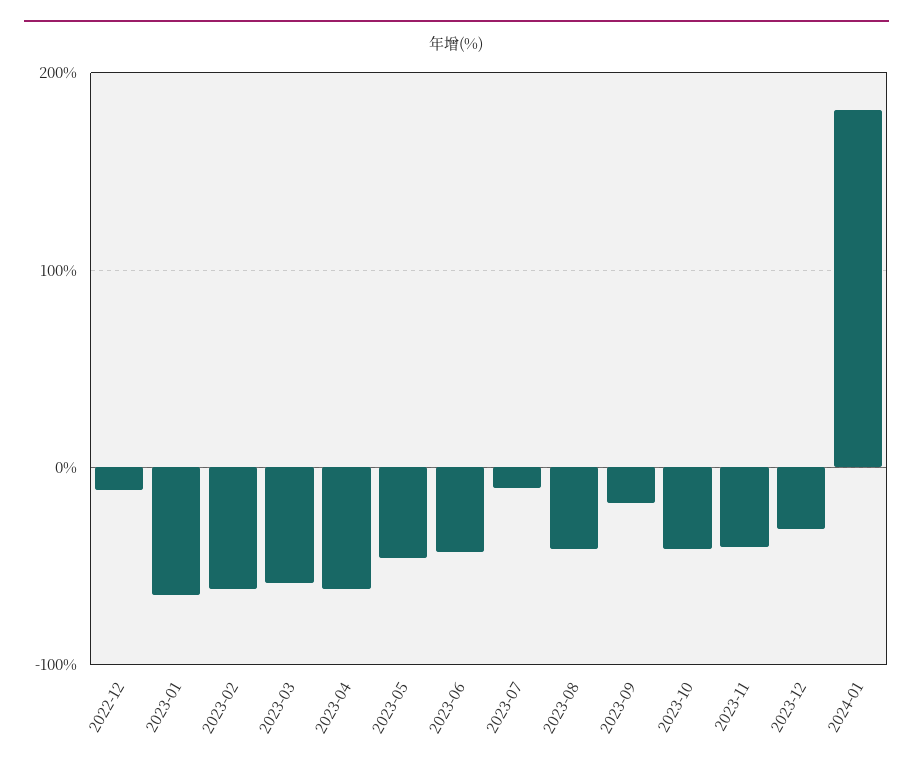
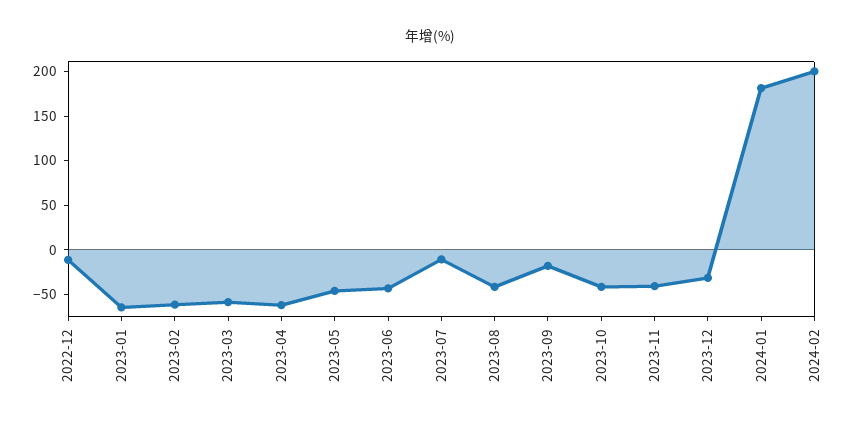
2024-02: none -> 200

